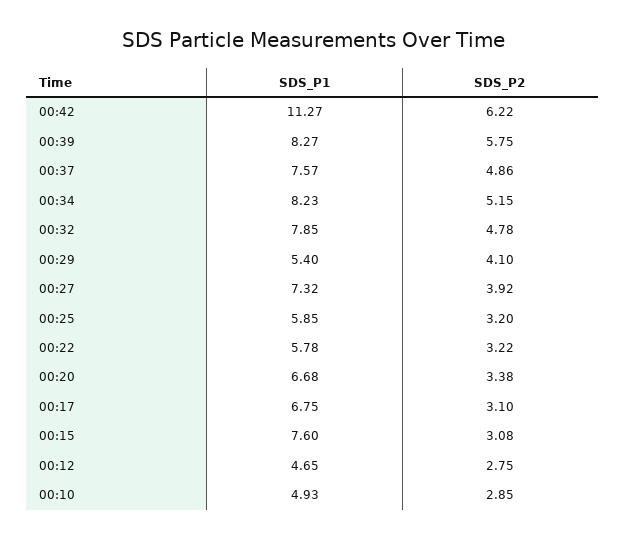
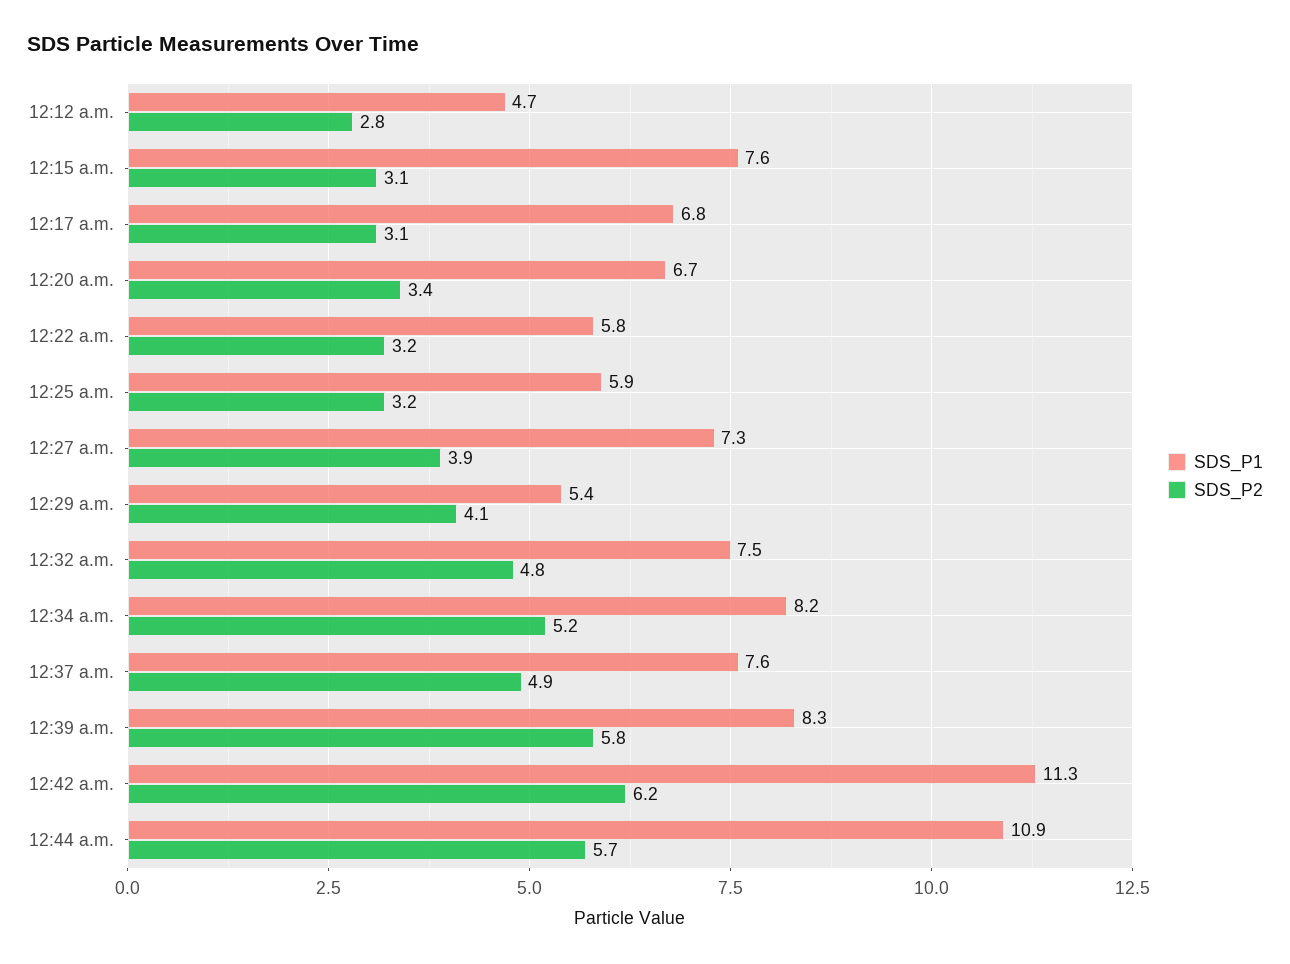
SDS_P1, 00:32: 7.85 -> 7.5
SDS_P1, 00:10: 4.93 -> none
SDS_P2, 00:10: 2.85 -> none
SDS_P1, 12:44 a.m.: none -> 10.9
SDS_P2, 12:44 a.m.: none -> 5.7

